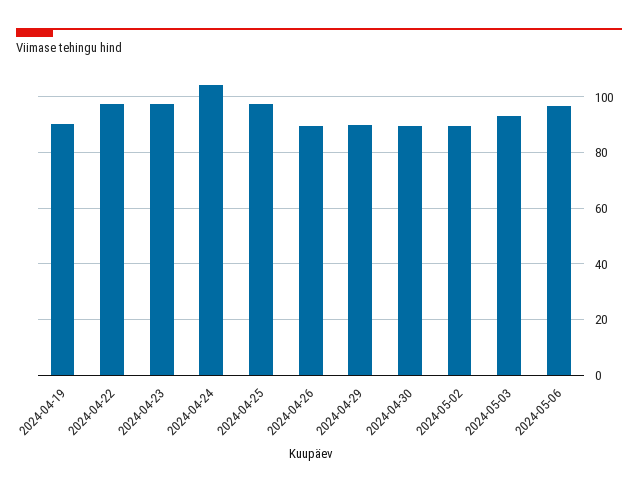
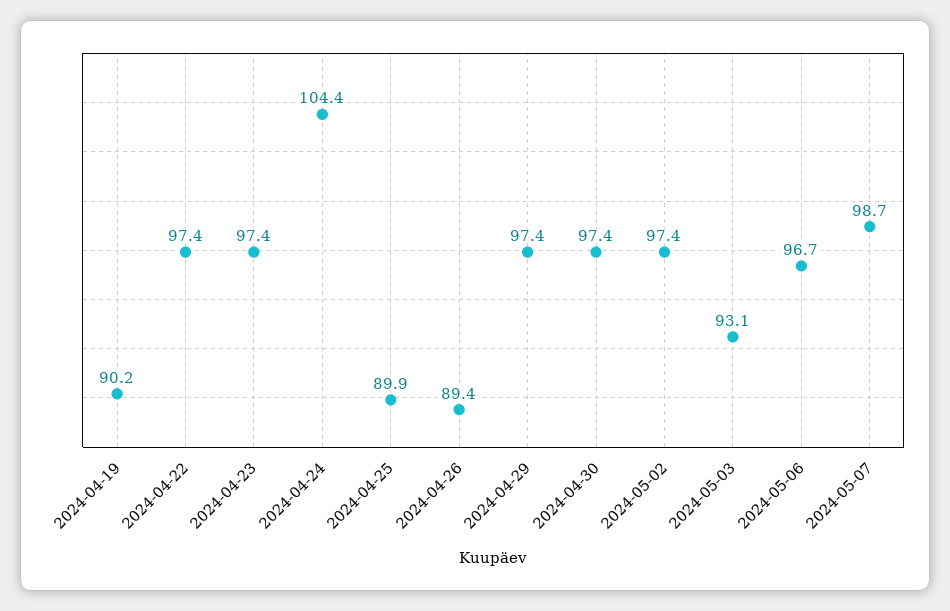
2024-04-25: 97.5 -> 89.9
2024-04-29: 90 -> 97.4
2024-04-30: 90 -> 97.4
2024-05-02: 90 -> 97.4
2024-05-07: none -> 98.7

